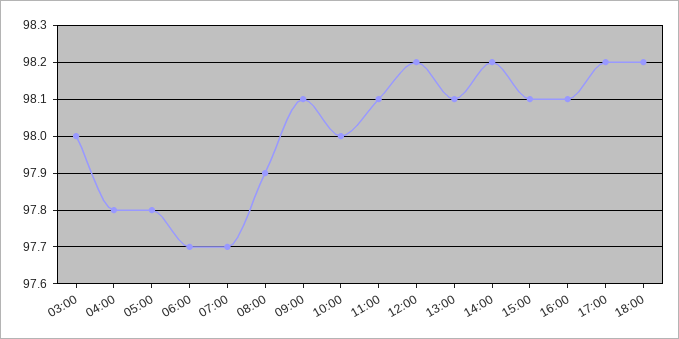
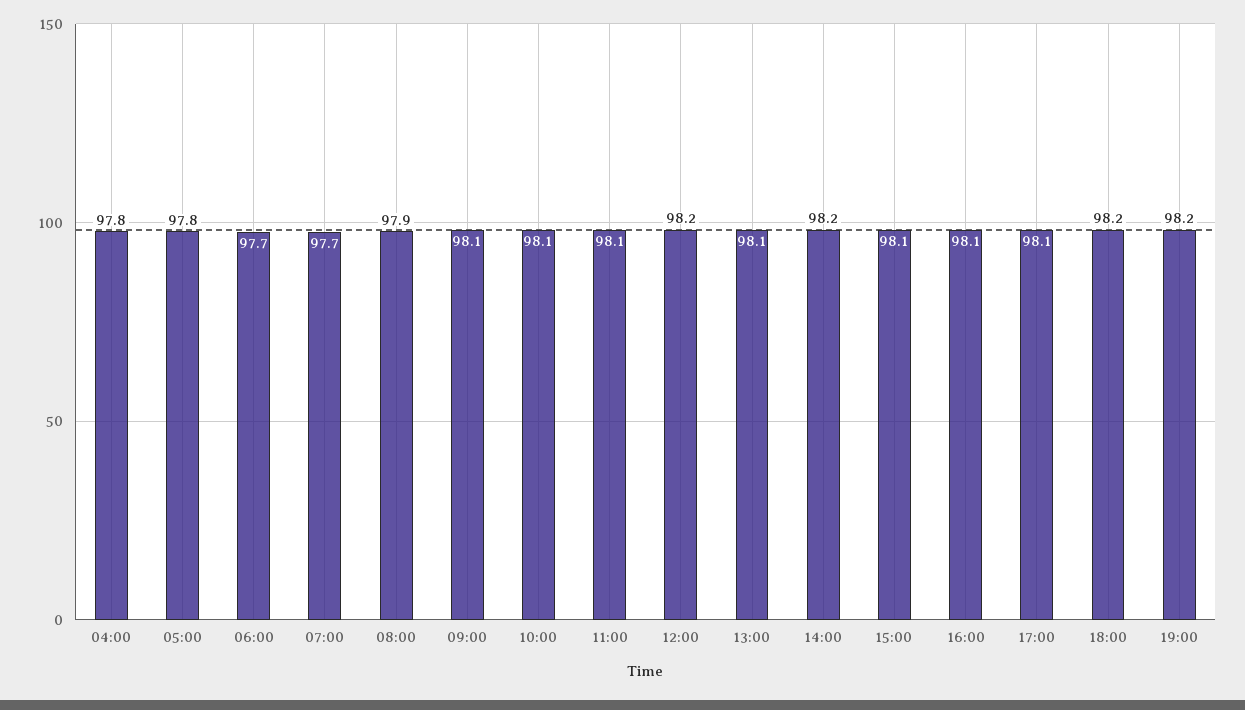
03:00: 98 -> none
10:00: 98 -> 98.1
17:00: 98.2 -> 98.1
19:00: none -> 98.2

